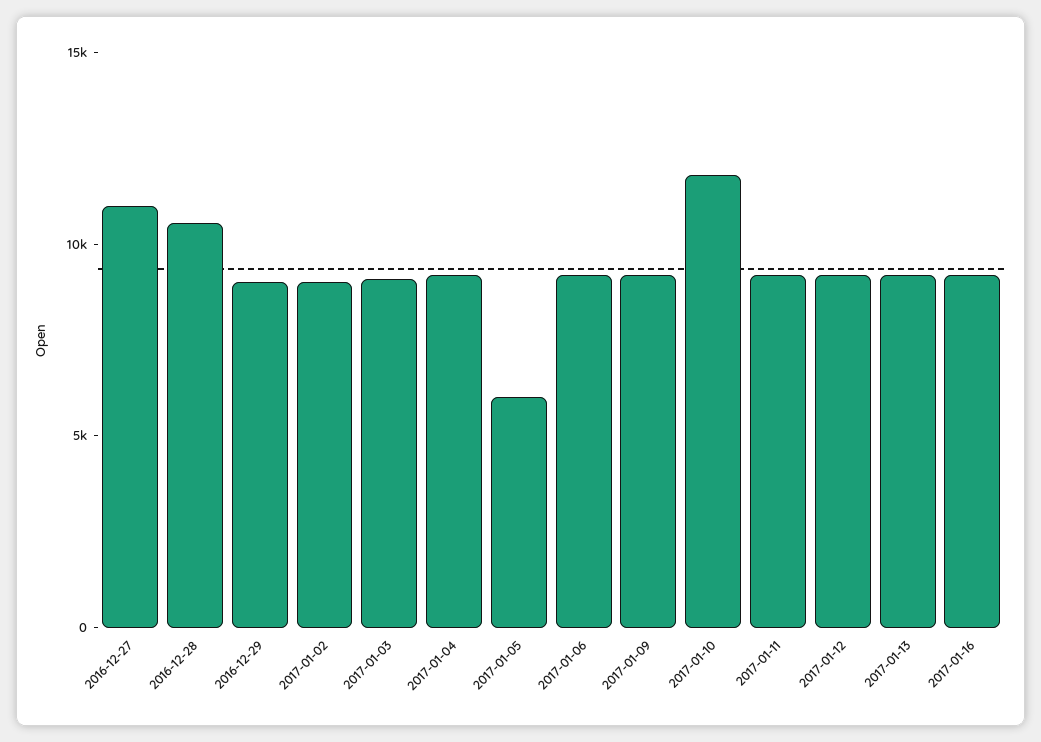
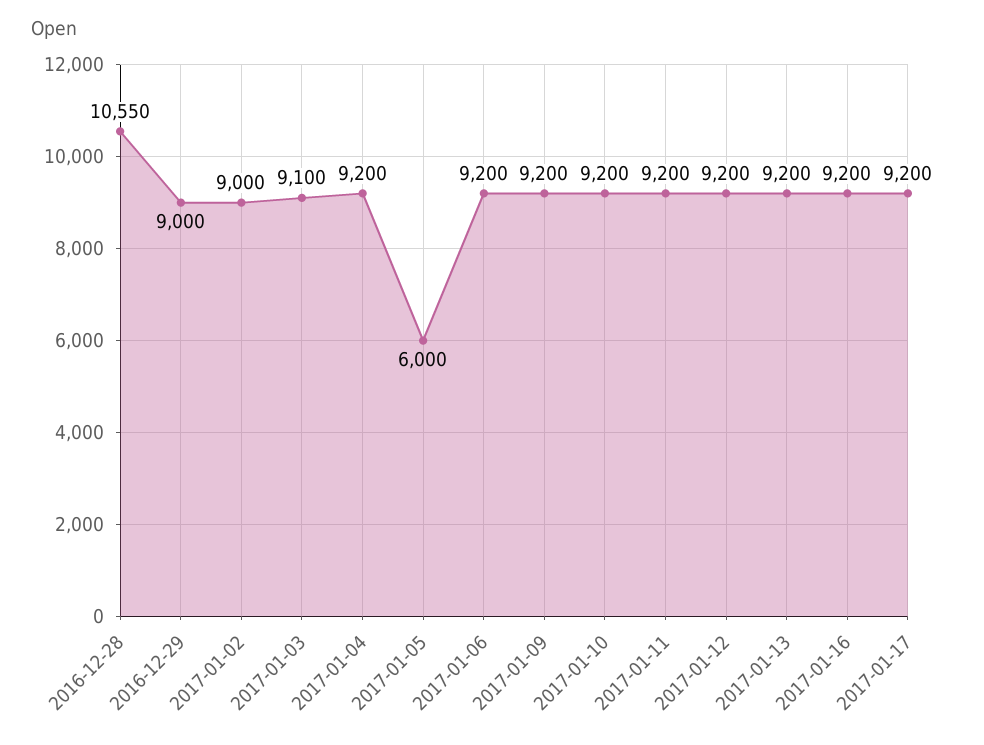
2016-12-27: 11000 -> none
2017-01-10: 12000 -> 9200
2017-01-17: none -> 9200

